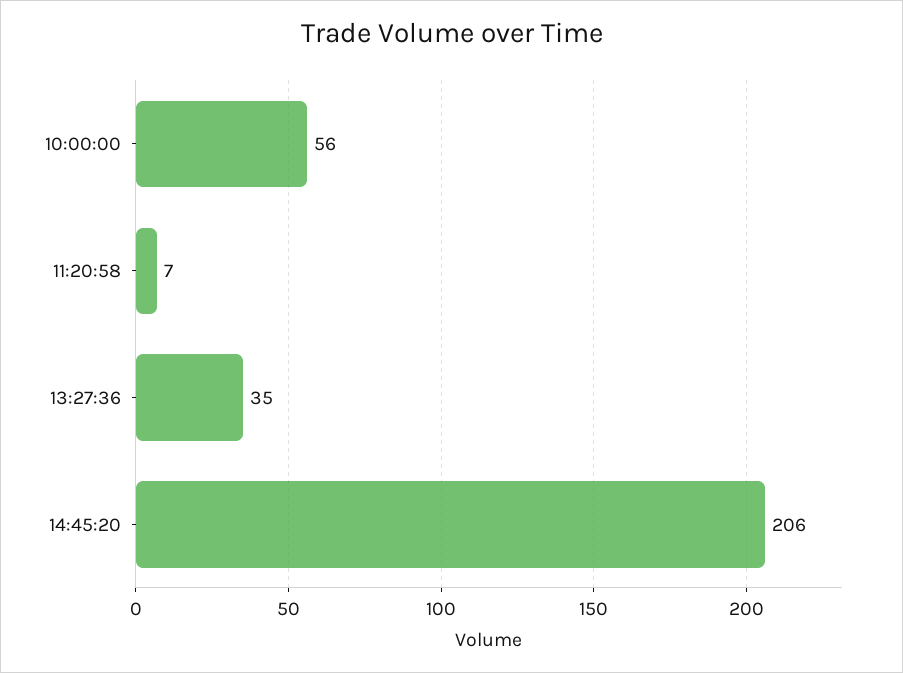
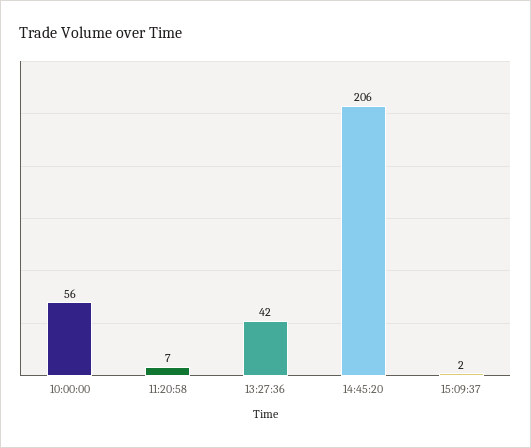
13:27:36: 35 -> 42
15:09:37: none -> 2

